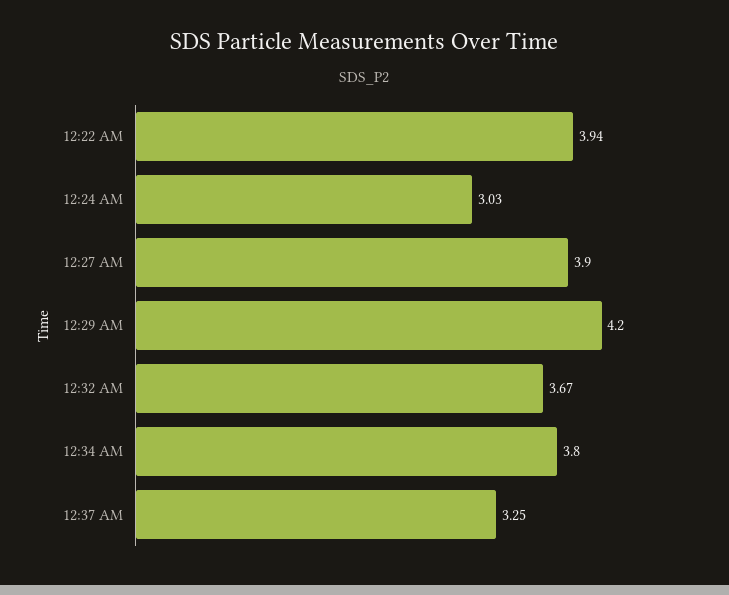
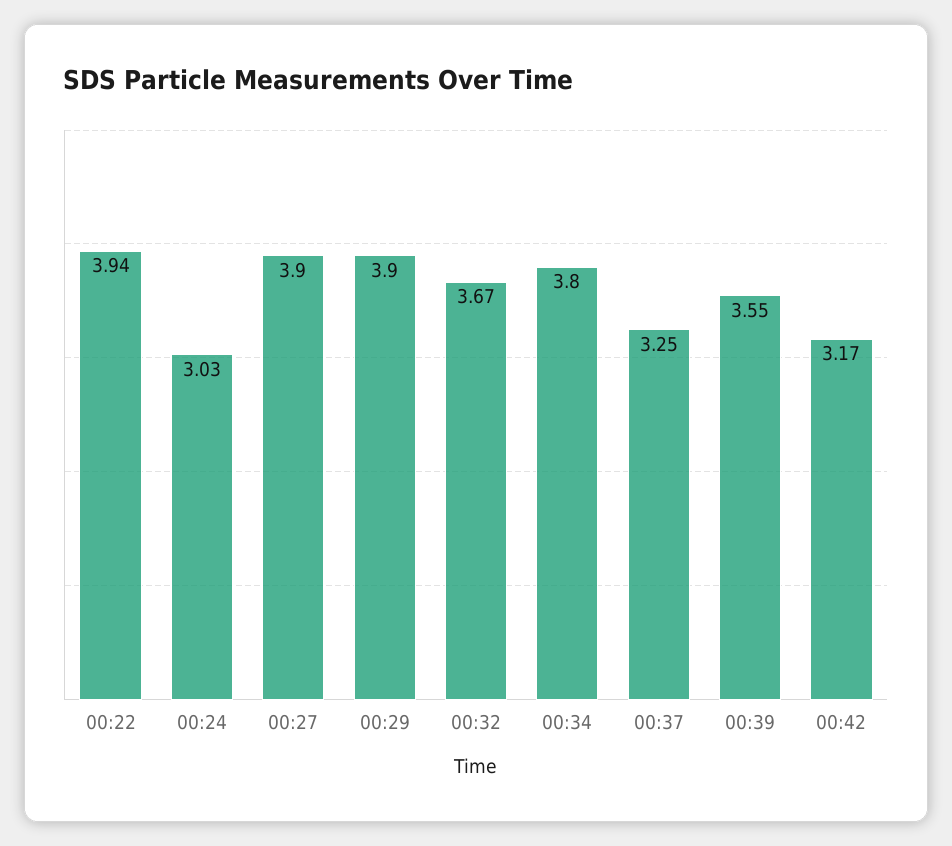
12:29 AM: 4.2 -> 3.9
00:39: none -> 3.55
00:42: none -> 3.17

